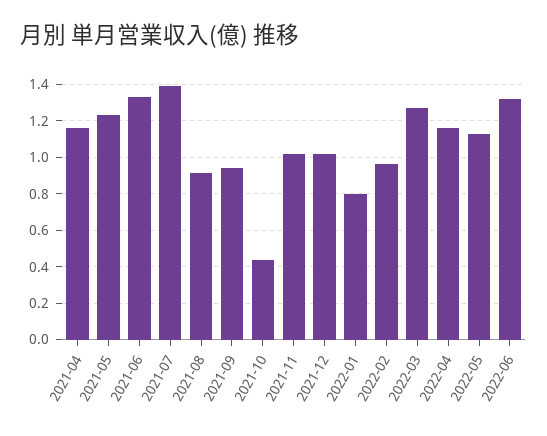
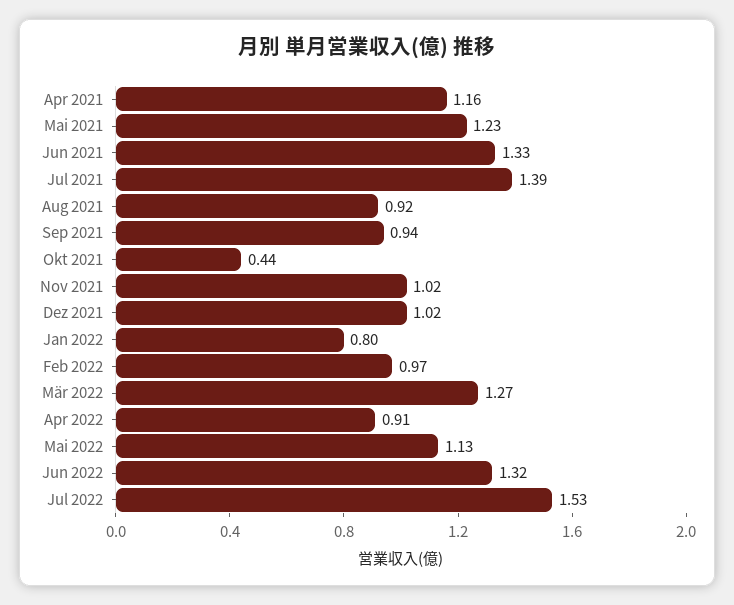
2022-04: 1.15 -> 0.91
Jul 2022: none -> 1.53

